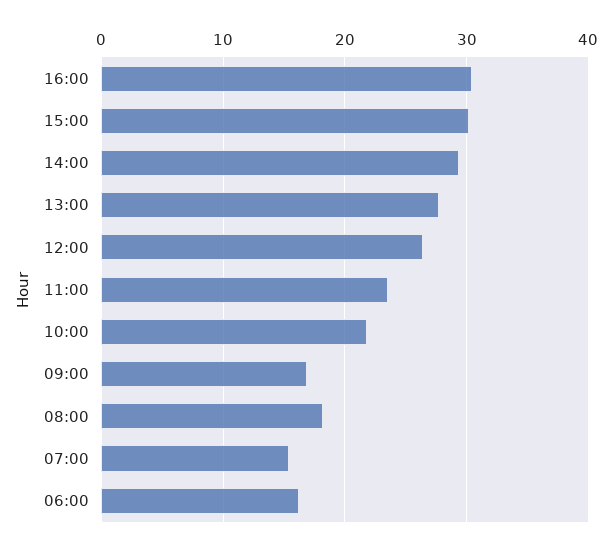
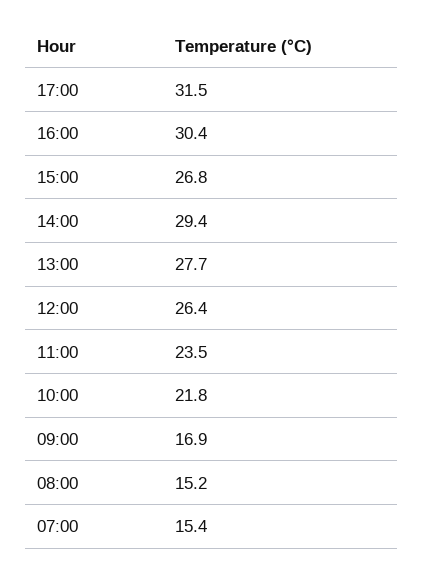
15:00: 30 -> 26.8
08:00: 18 -> 15.2
06:00: 16 -> none
17:00: none -> 31.5

